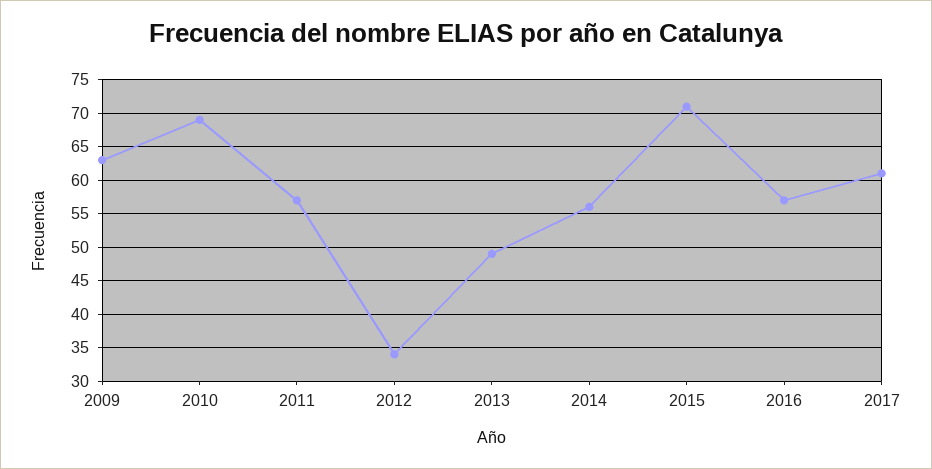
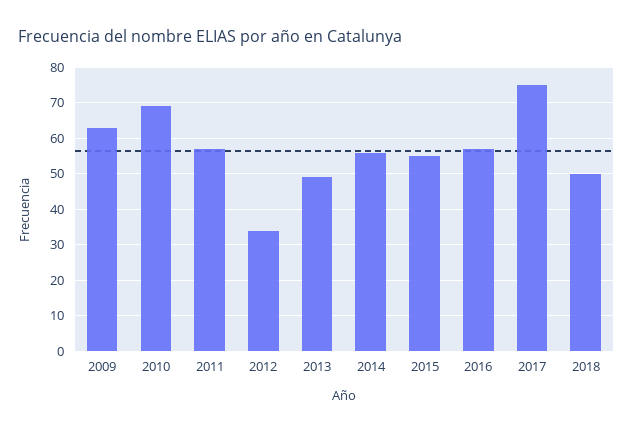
2015: 71 -> 55
2017: 61 -> 75
2018: none -> 50

